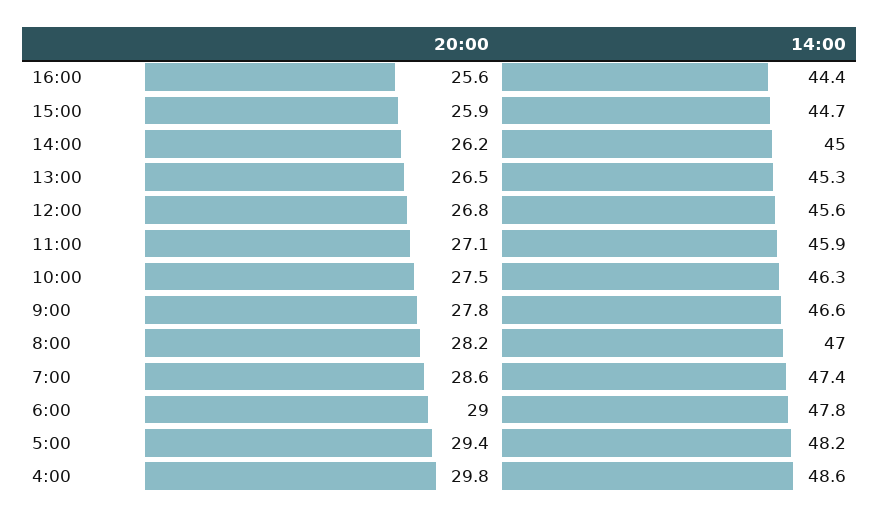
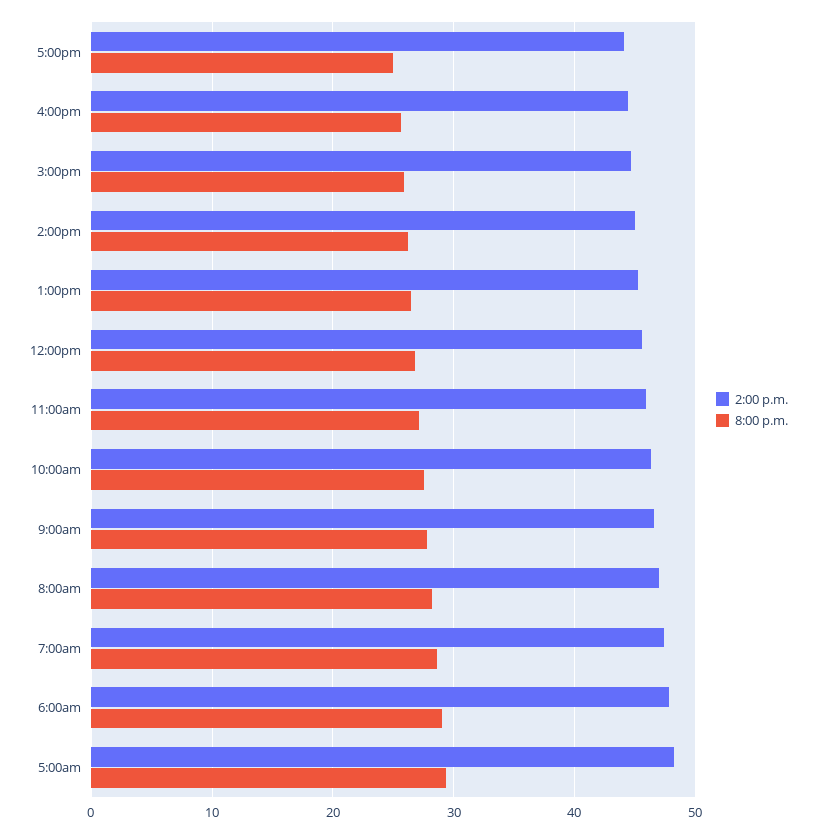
20:00, 4:00: 29.8 -> none
14:00, 4:00: 48.6 -> none
14:00, 5:00pm: none -> 44
20:00, 5:00pm: none -> 25

